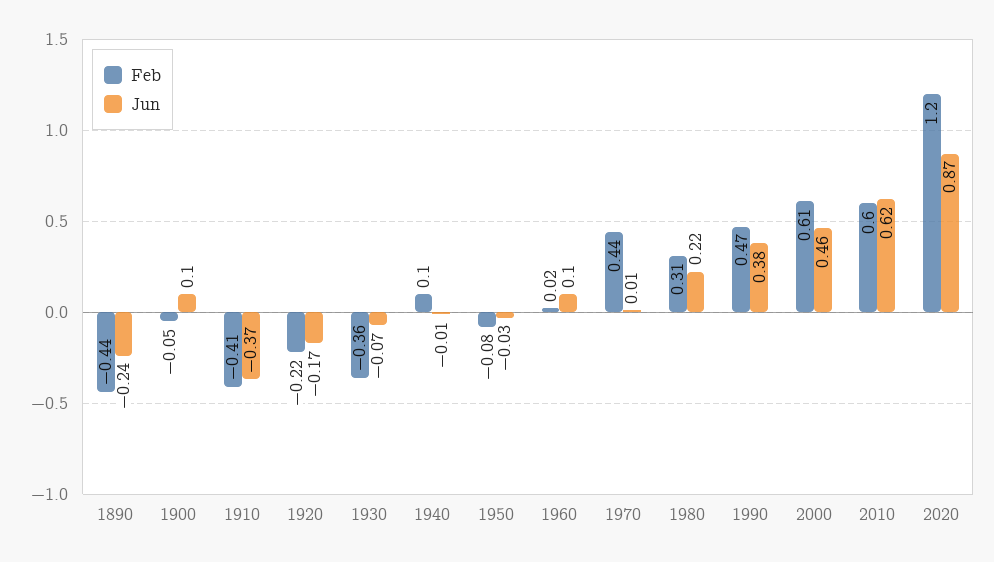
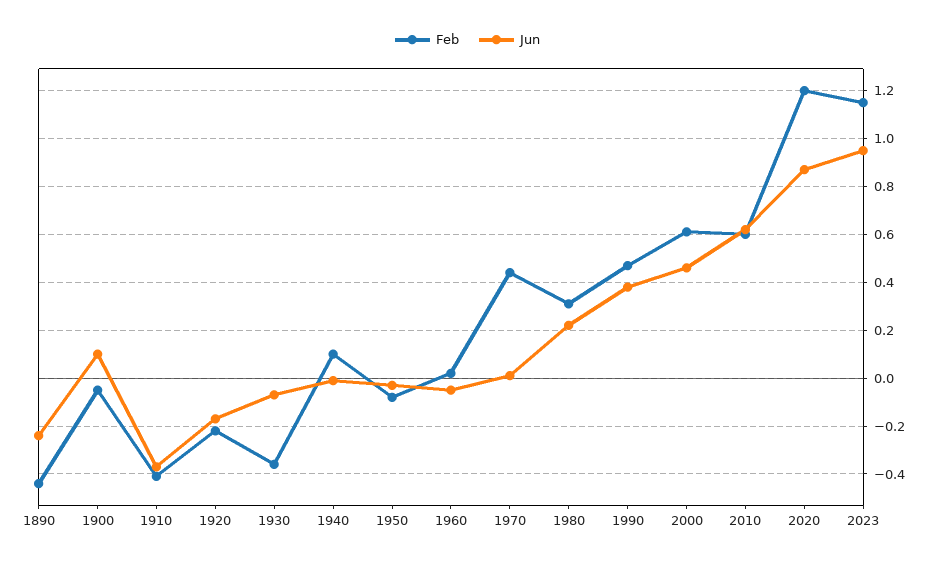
Jun, 1960: 0.1 -> -0.05
Feb, 2023: none -> 1.15
Jun, 2023: none -> 0.95

